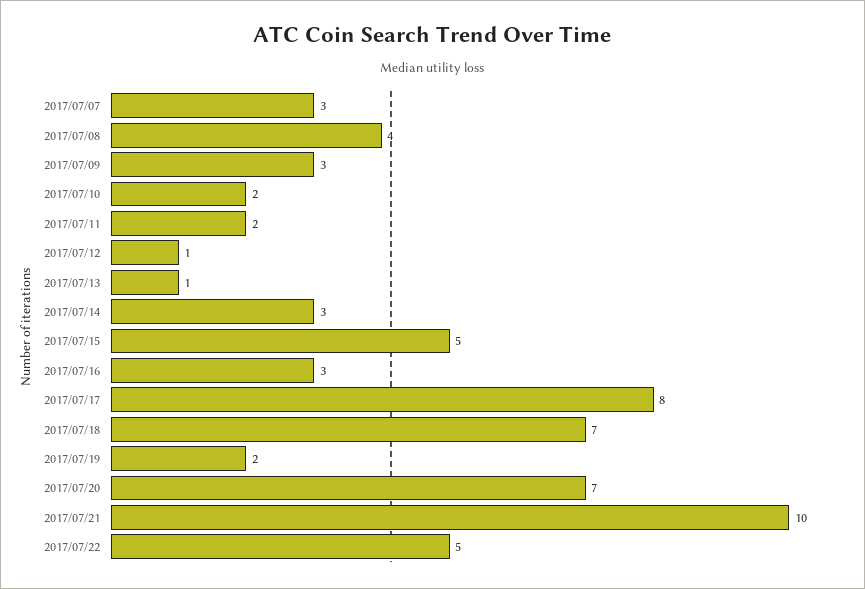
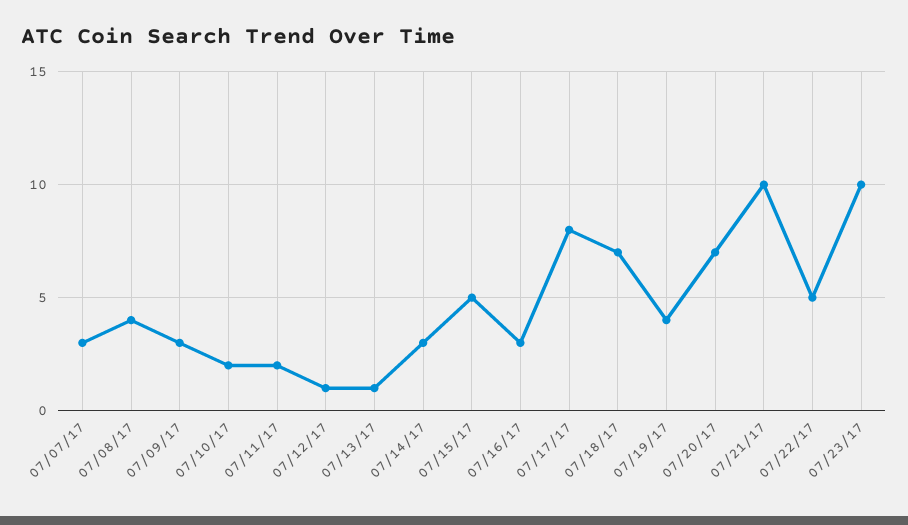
2017/07/19: 2 -> 4
07/23/17: none -> 10

